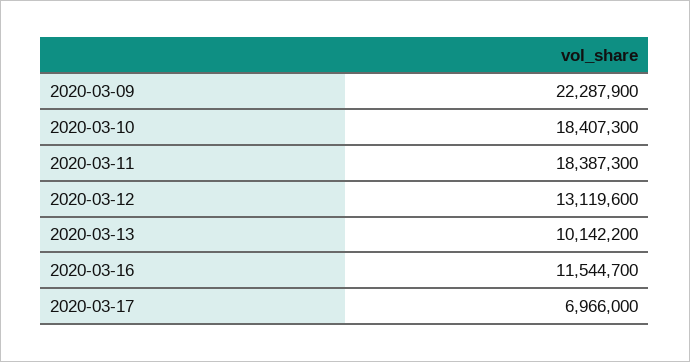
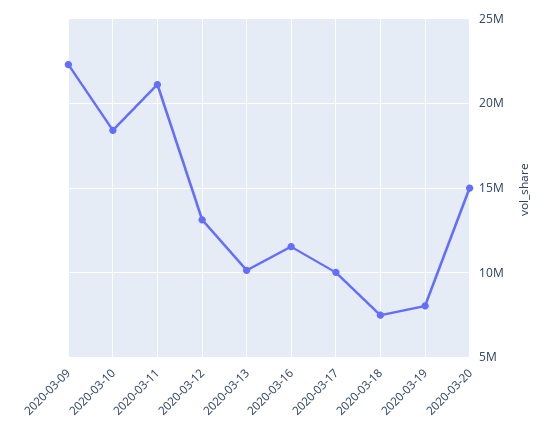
2020-03-11: 18387300 -> 21000000
2020-03-17: 6966000 -> 10000000
2020-03-18: none -> 7500000
2020-03-19: none -> 8000000
2020-03-20: none -> 15000000

